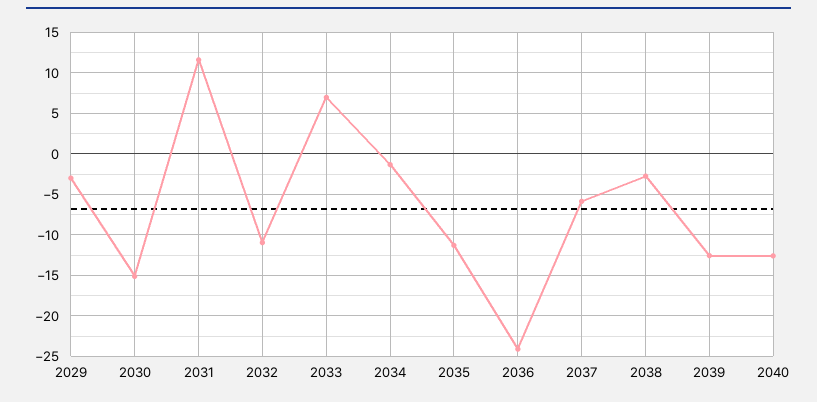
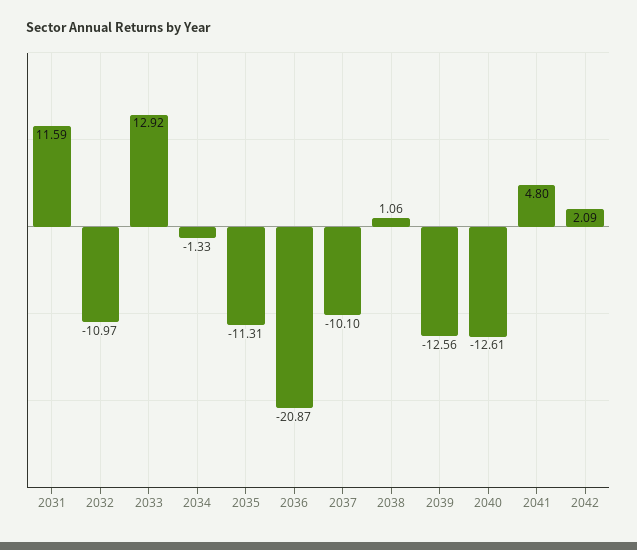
2029: -3 -> none
2030: -15 -> none
2033: 7 -> 12.92
2036: -24 -> -20.87
2037: -6 -> -10.1
2038: -3 -> 1.06
2041: none -> 4.8
2042: none -> 2.09

